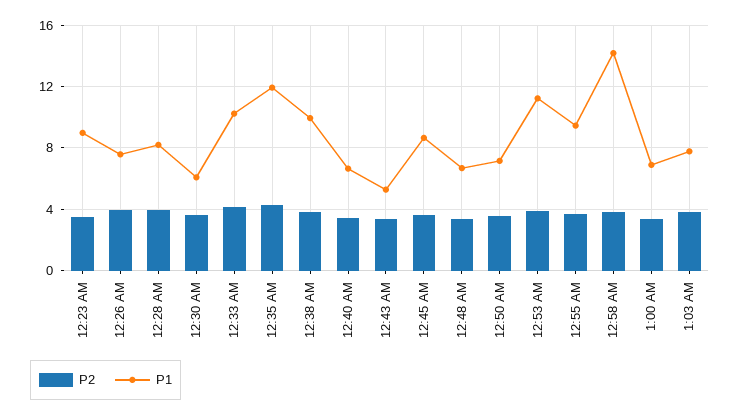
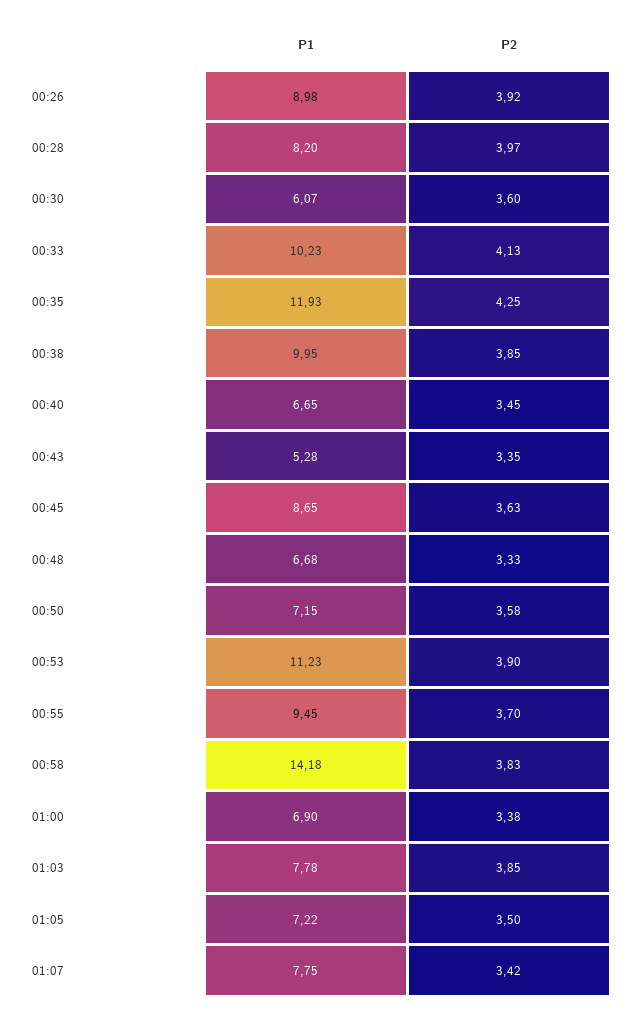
P2, 12:23 AM: 3.5 -> none
P1, 12:23 AM: 9 -> none
P1, 12:26 AM: 7.5 -> 8.98
P1, 01:05: none -> 7.22
P2, 01:05: none -> 3.5
P1, 01:07: none -> 7.75
P2, 01:07: none -> 3.42

